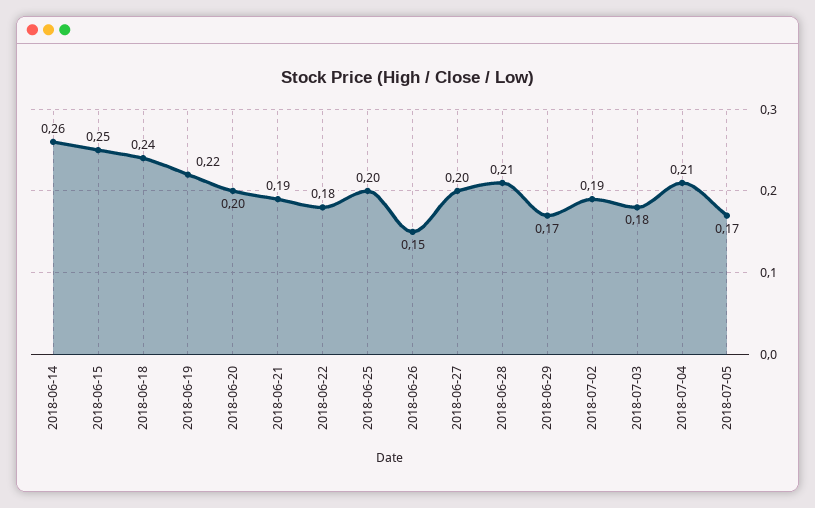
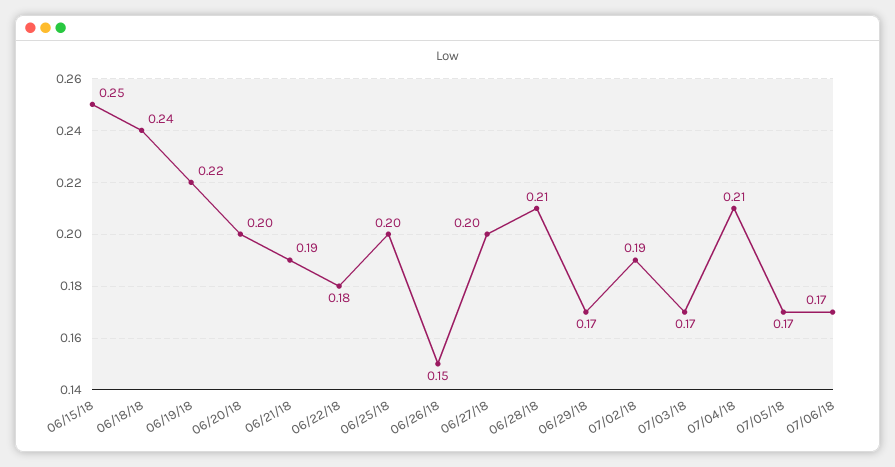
2018-06-14: 0.26 -> none
2018-07-03: 0.18 -> 0.17
07/06/18: none -> 0.17

